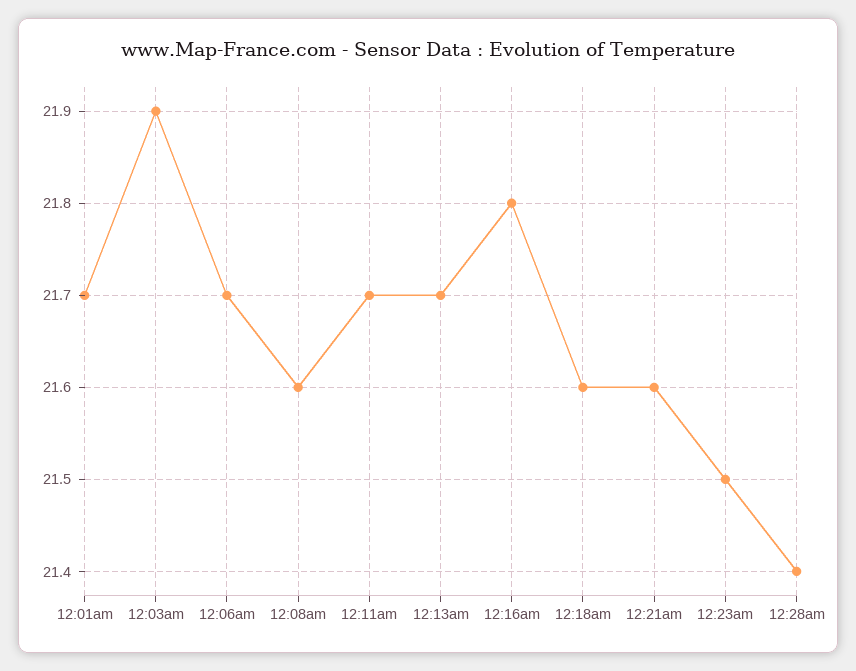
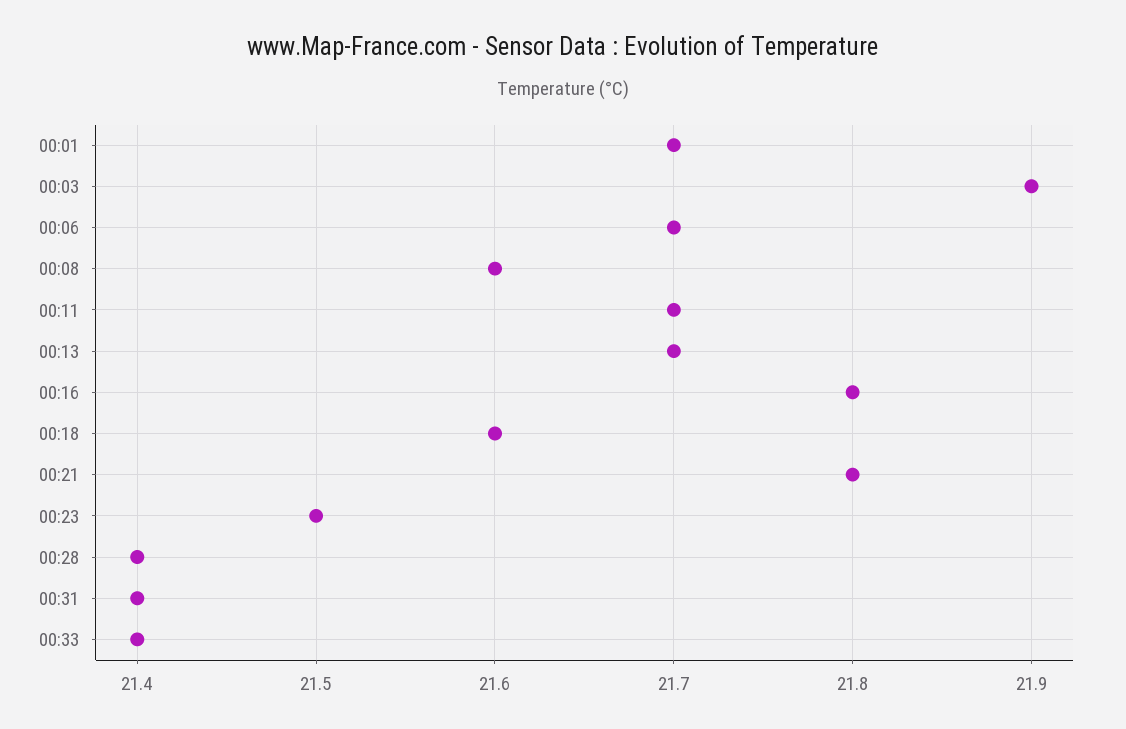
12:21am: 21.6 -> 21.8
00:31: none -> 21.4
00:33: none -> 21.4

